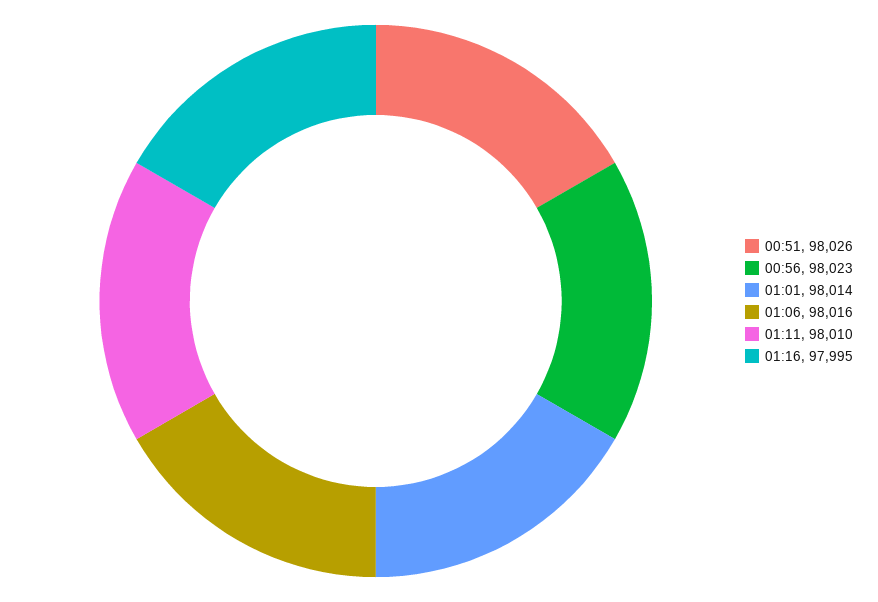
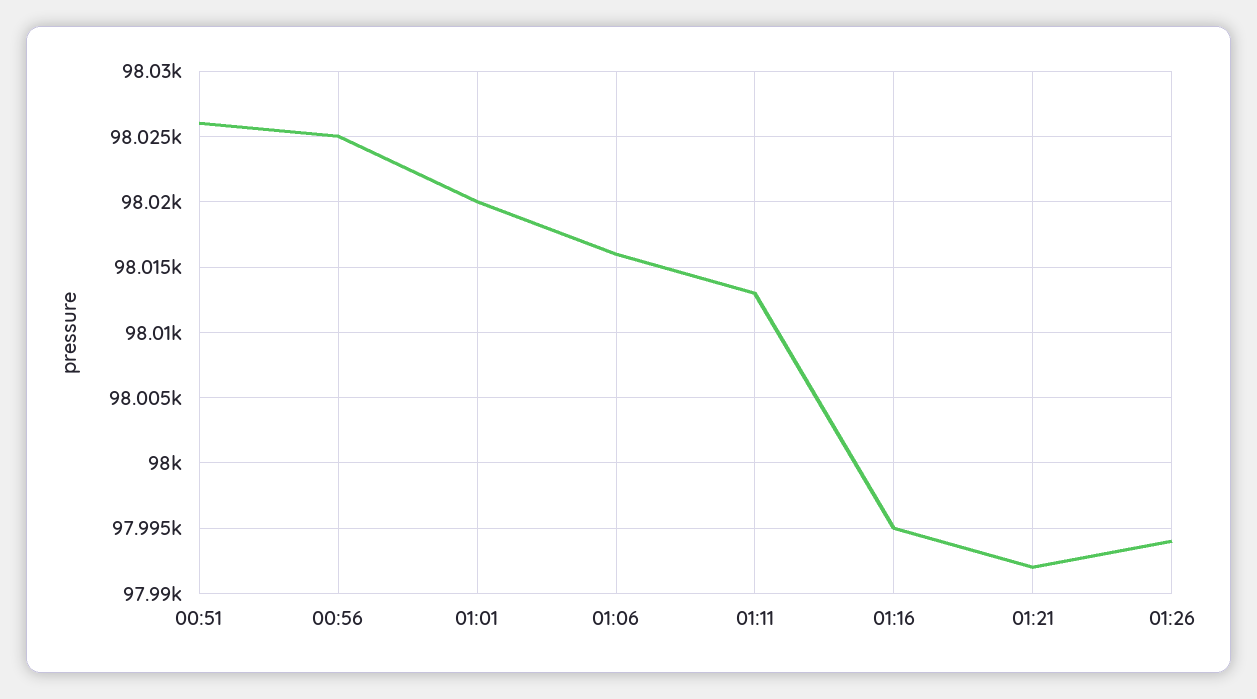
00:56: 98023 -> 98025
01:01: 98014 -> 98020
01:11: 98010 -> 98013
01:21: none -> 97992
01:26: none -> 97994

